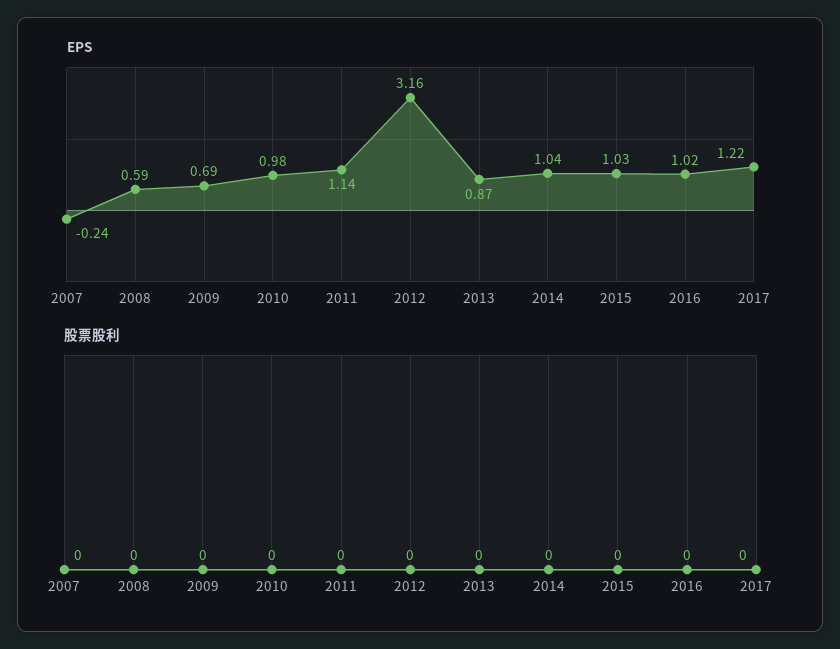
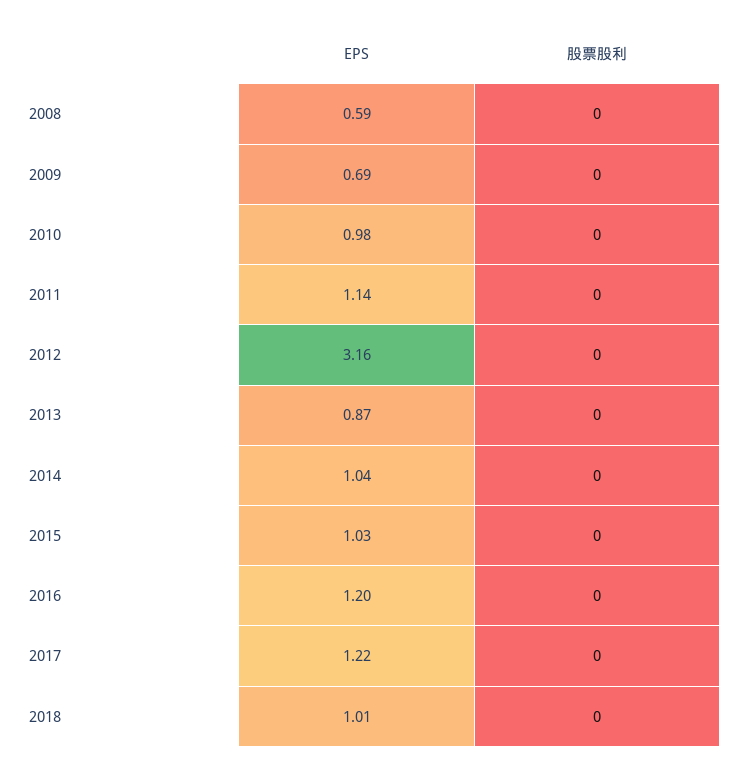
EPS, 2007: -0.24 -> none
EPS, 2016: 1.02 -> 1.2
股票股利, 2007: 0 -> none
EPS, 2018: none -> 1.01
股票股利, 2018: none -> 0

